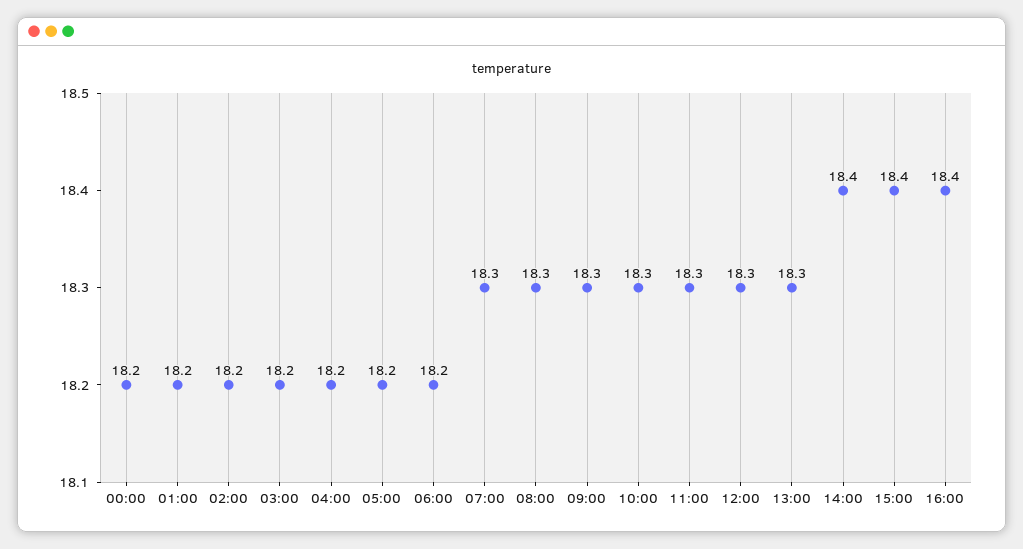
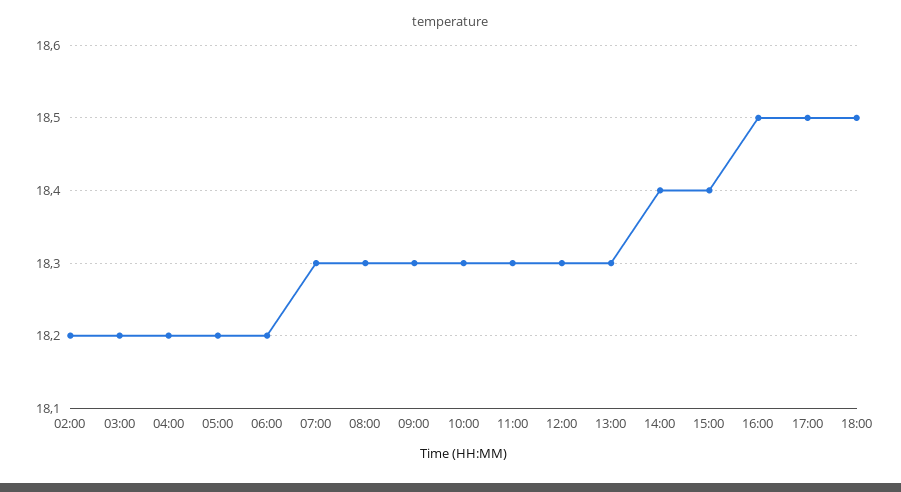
00:00: 18.2 -> none
01:00: 18.2 -> none
16:00: 18.4 -> 18.5
17:00: none -> 18.5
18:00: none -> 18.5

